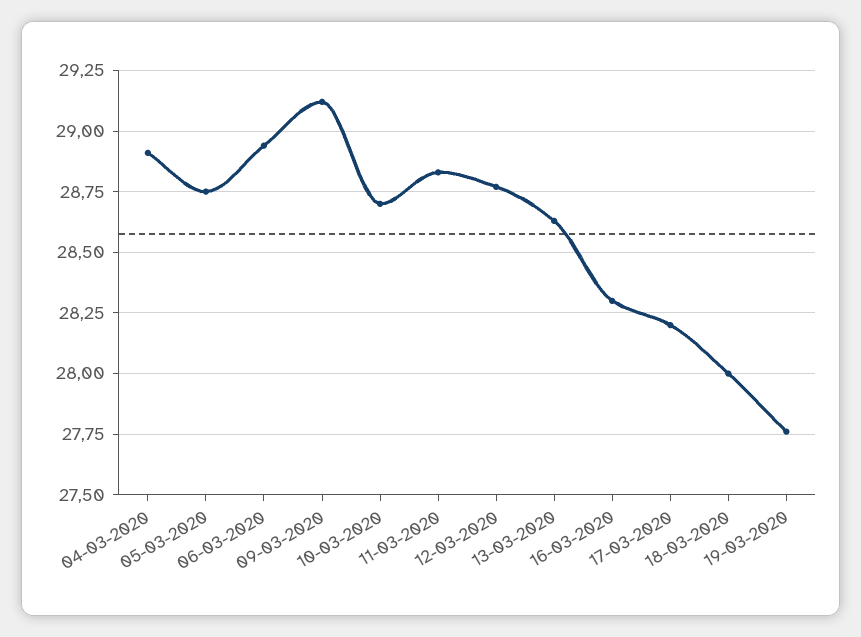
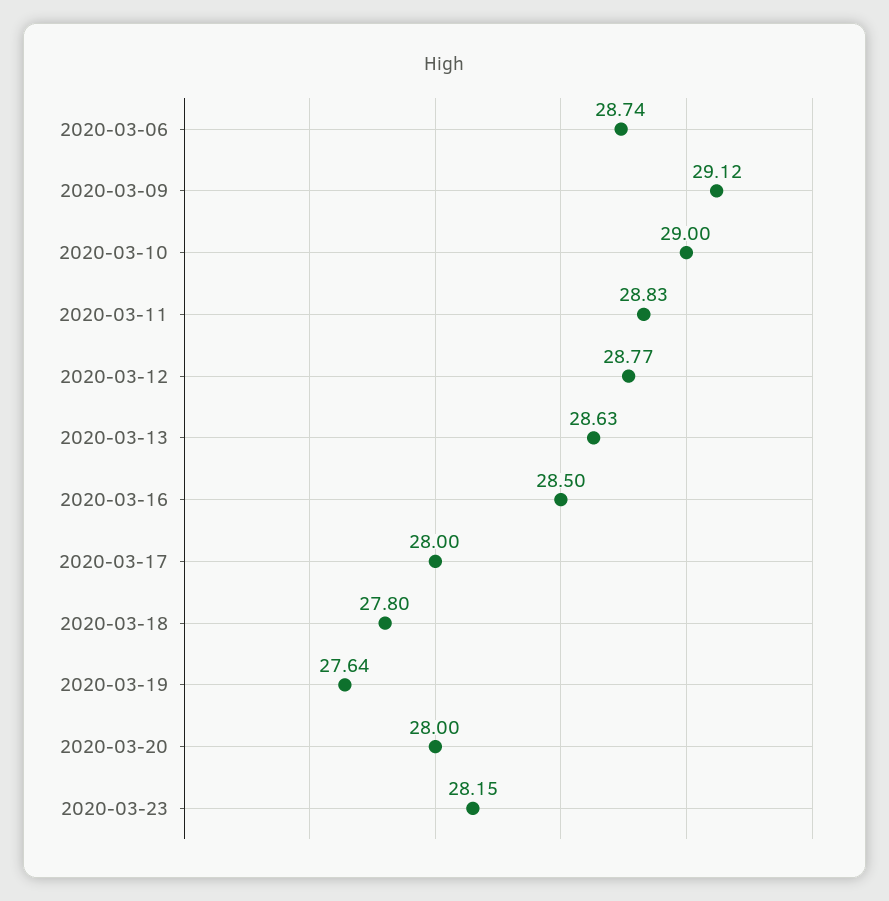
04-03-2020: 28.9 -> none
05-03-2020: 28.75 -> none
06-03-2020: 28.95 -> 28.74
10-03-2020: 28.7 -> 29
16-03-2020: 28.3 -> 28.5
17-03-2020: 28.2 -> 28
18-03-2020: 28 -> 27.8
19-03-2020: 27.75 -> 27.64
2020-03-20: none -> 28
2020-03-23: none -> 28.15

